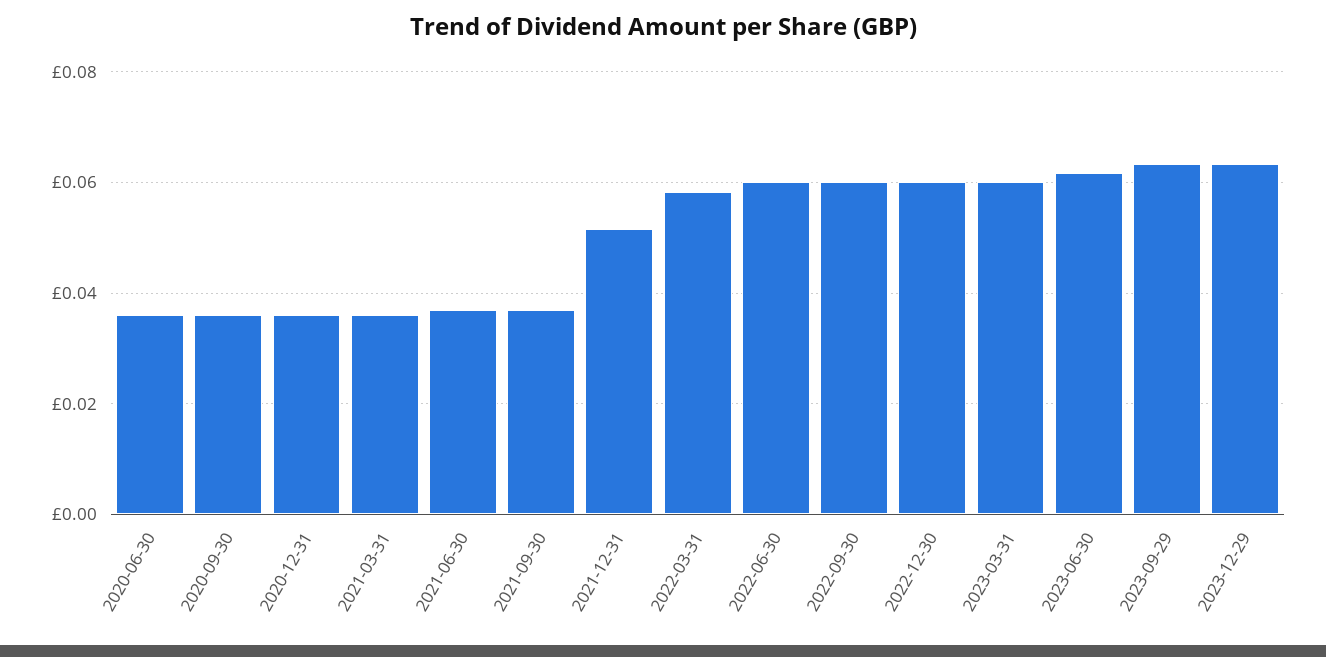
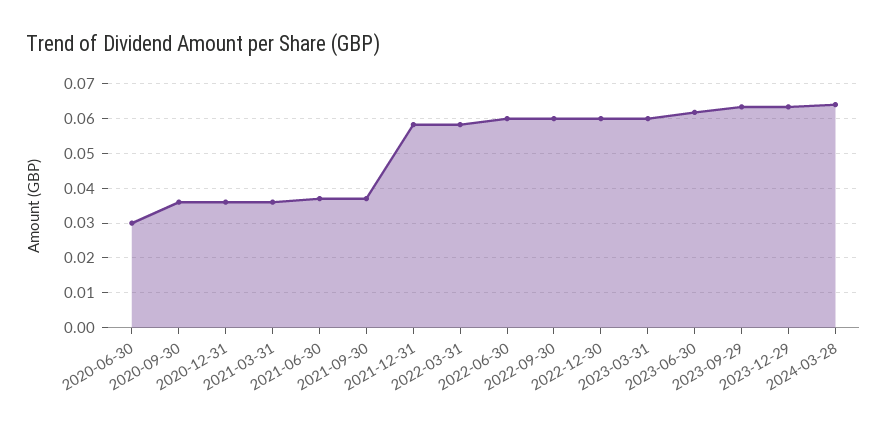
2020-06-30: 0.036 -> 0.03
2021-12-31: 0.052 -> 0.058
2024-03-28: none -> 0.064

